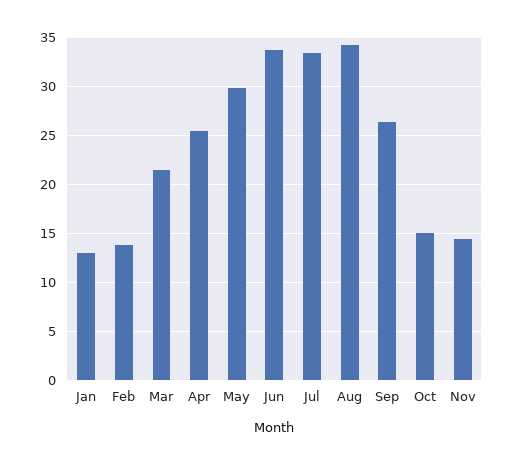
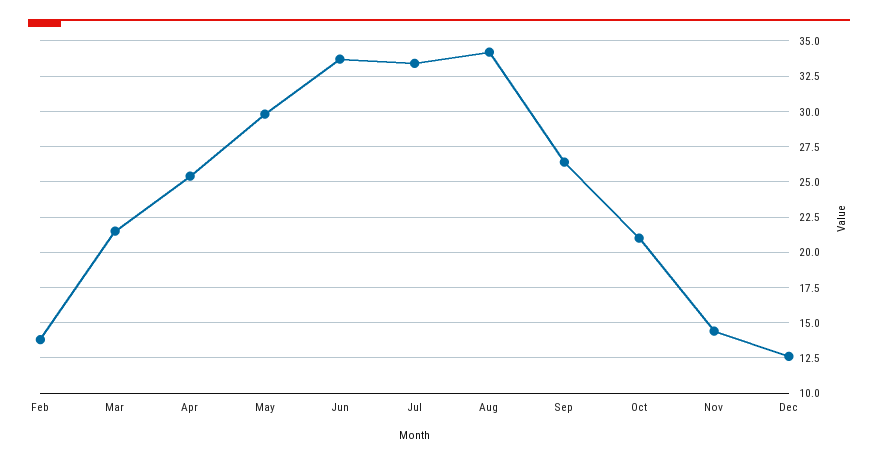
Jan: 13 -> none
Oct: 15 -> 21
Dec: none -> 12.5

